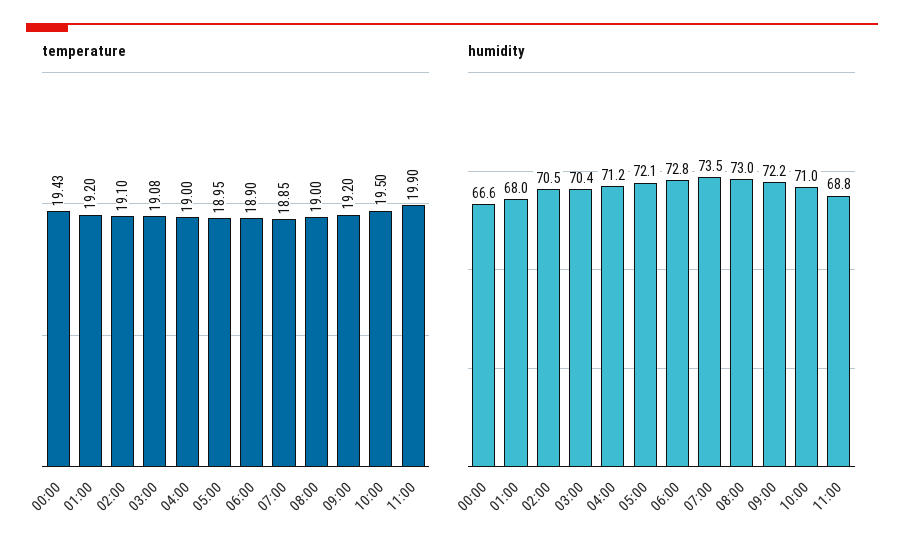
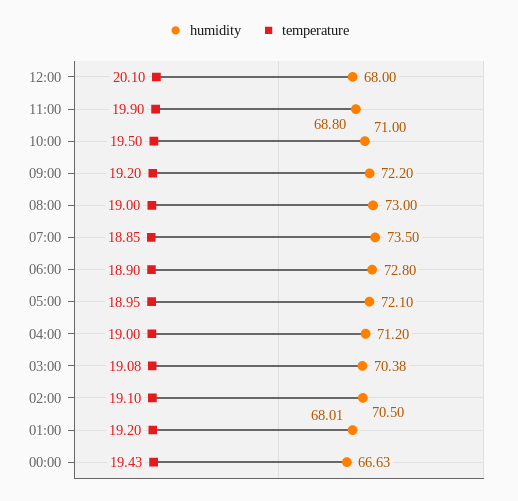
humidity, 12:00: none -> 68
temperature, 12:00: none -> 20.1

